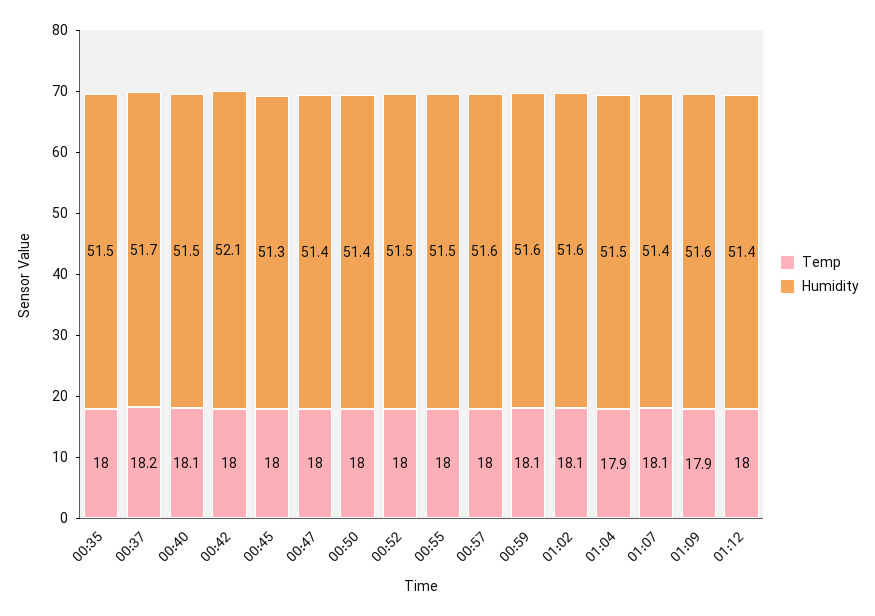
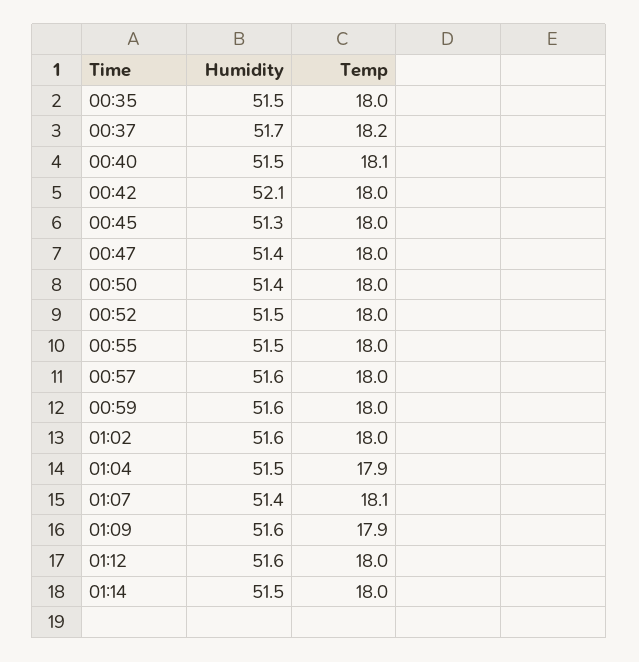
Temp, 00:59: 18.1 -> 18
Temp, 01:02: 18.1 -> 18
Humidity, 01:12: 51.4 -> 51.6
Humidity, 01:14: none -> 51.5
Temp, 01:14: none -> 18

